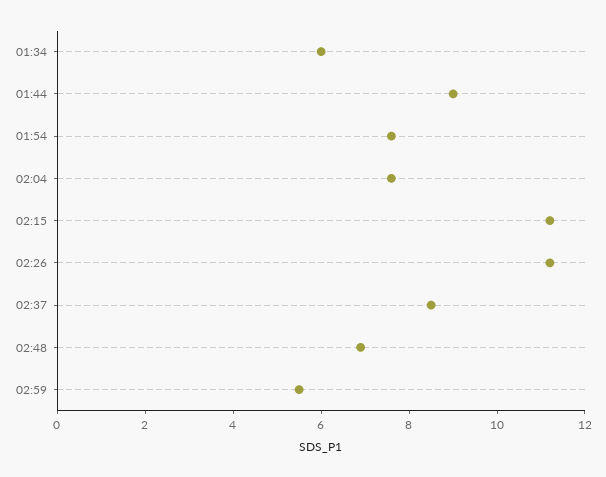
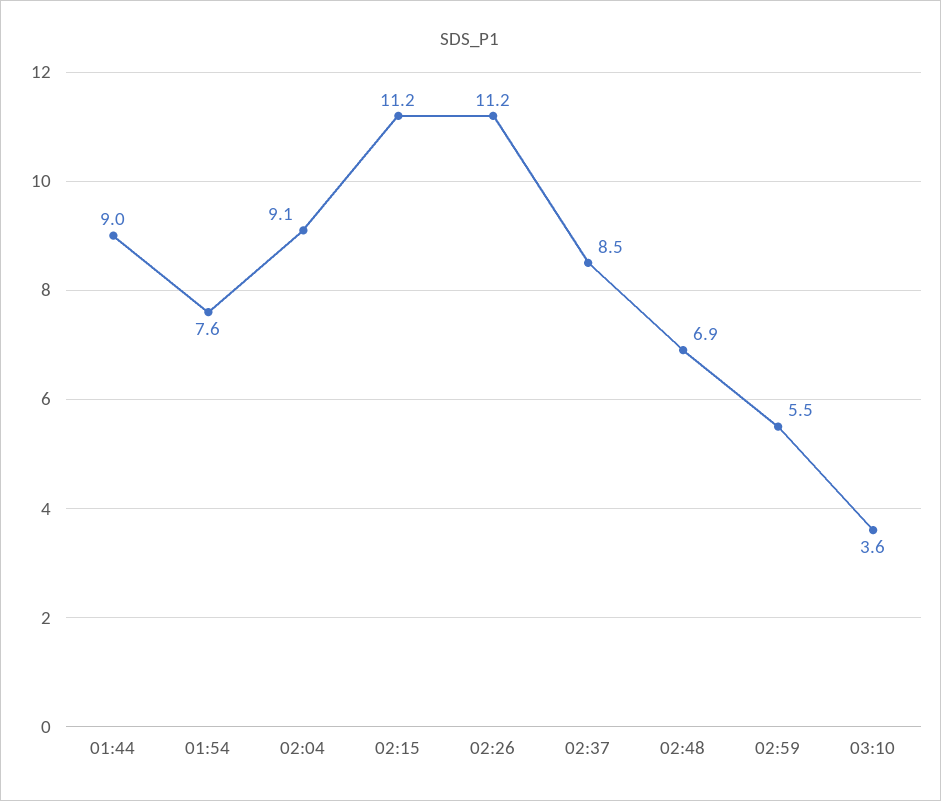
01:34: 6 -> none
02:04: 7.5 -> 9.1
03:10: none -> 3.6

